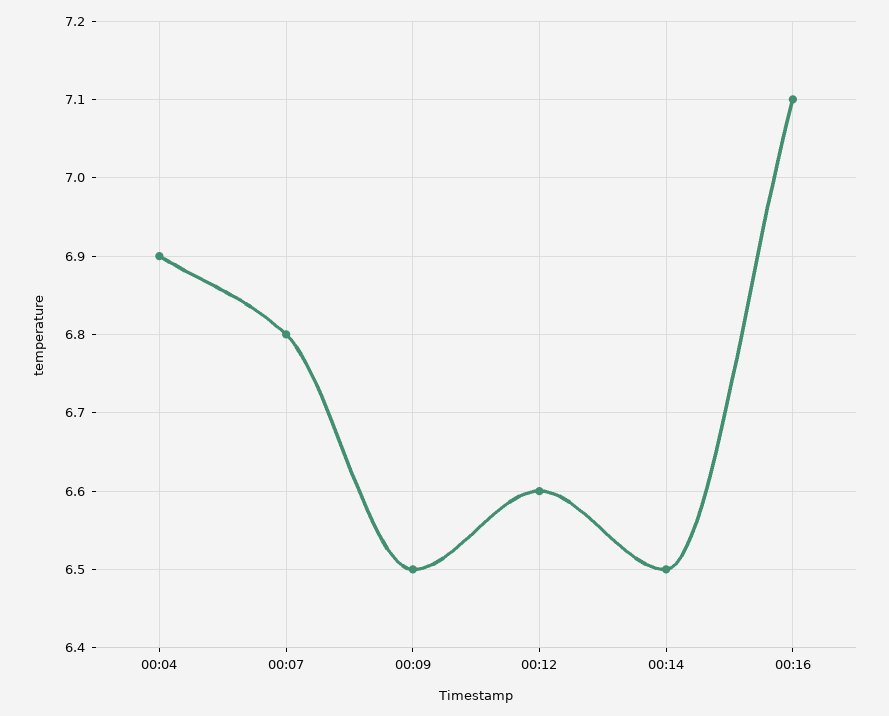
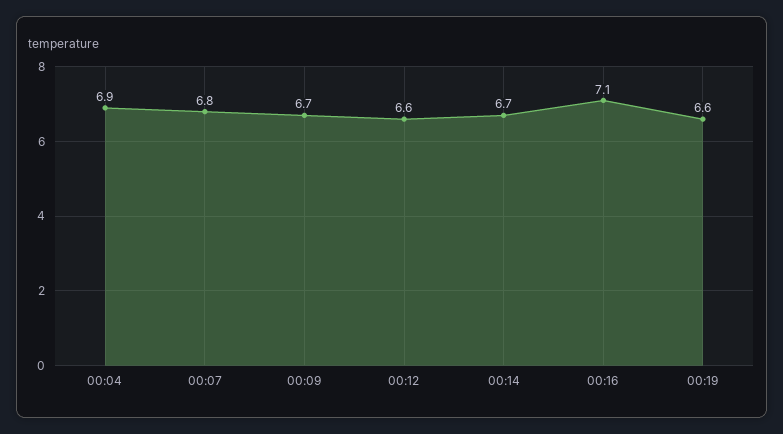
00:09: 6.5 -> 6.7
00:14: 6.5 -> 6.7
00:19: none -> 6.6

